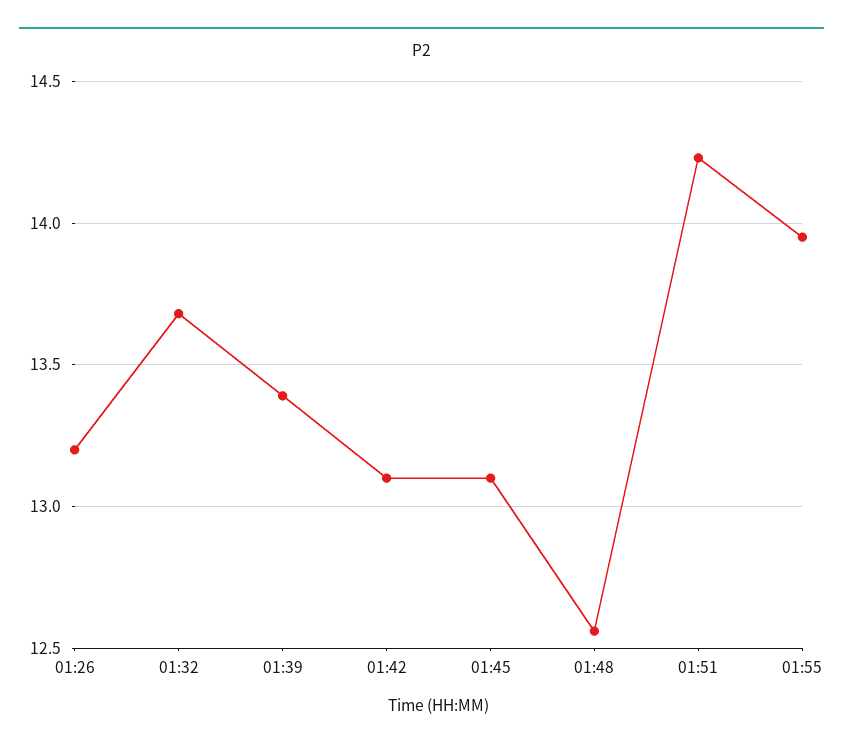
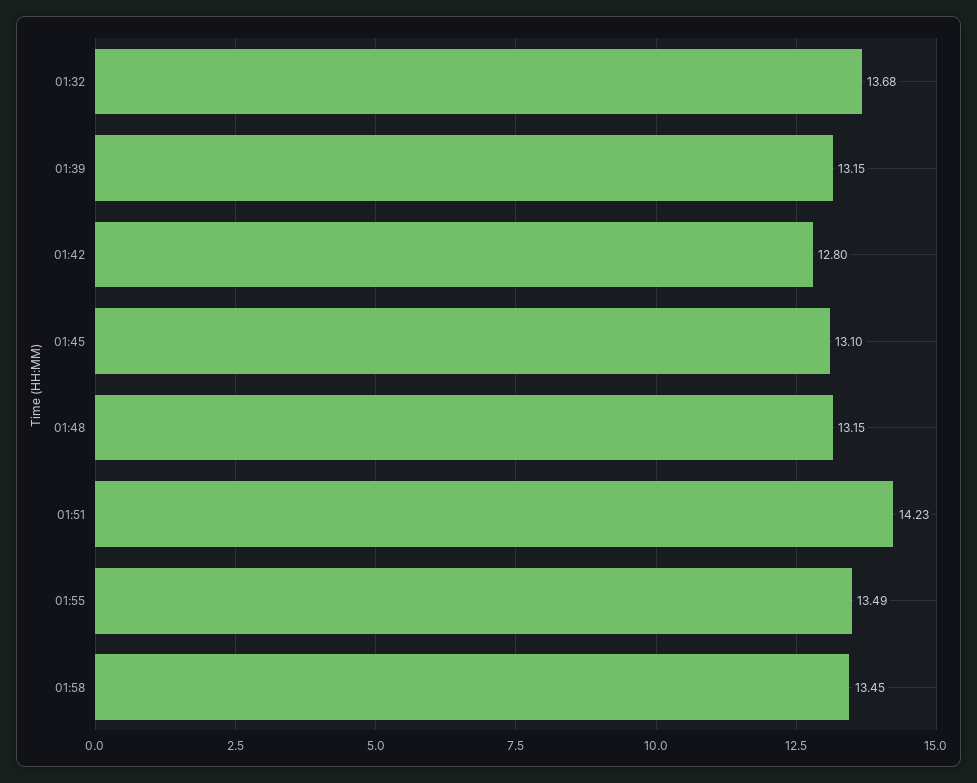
01:26: 13.2 -> none
01:39: 13.4 -> 13.15
01:42: 13.1 -> 12.8
01:48: 12.55 -> 13.15
01:55: 13.95 -> 13.49
01:58: none -> 13.45

